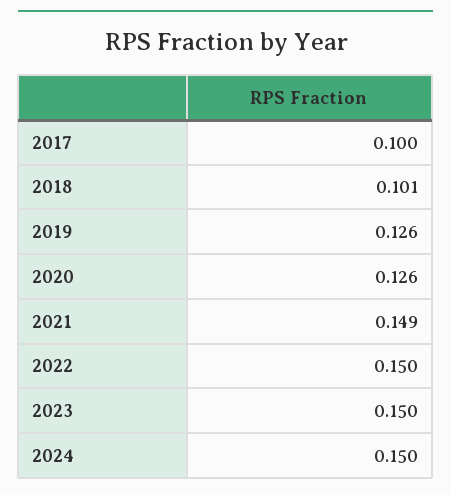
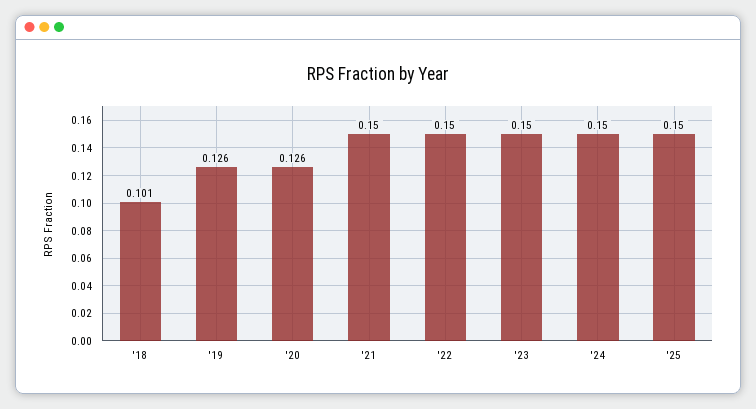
2017: 0.1 -> none
2021: 0.149 -> 0.15
'25: none -> 0.15

